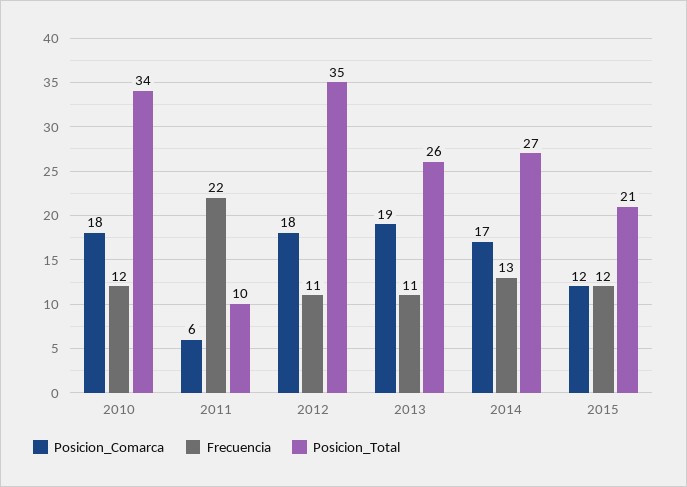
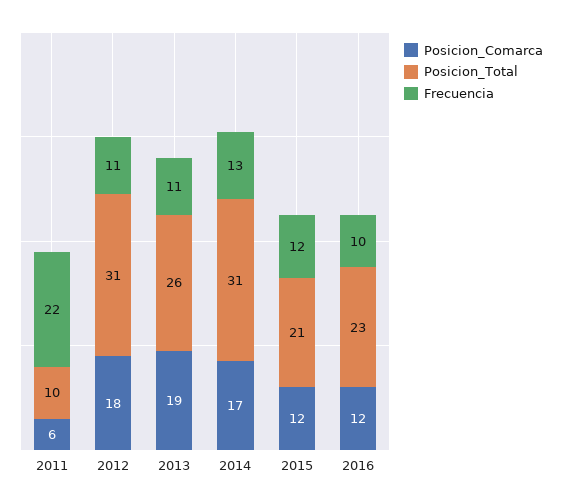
Posicion_Comarca, 2010: 18 -> none
Frecuencia, 2010: 12 -> none
Posicion_Total, 2010: 34 -> none
Posicion_Total, 2012: 35 -> 31
Posicion_Total, 2014: 27 -> 31
Posicion_Comarca, 2016: none -> 12
Posicion_Total, 2016: none -> 23
Frecuencia, 2016: none -> 10

